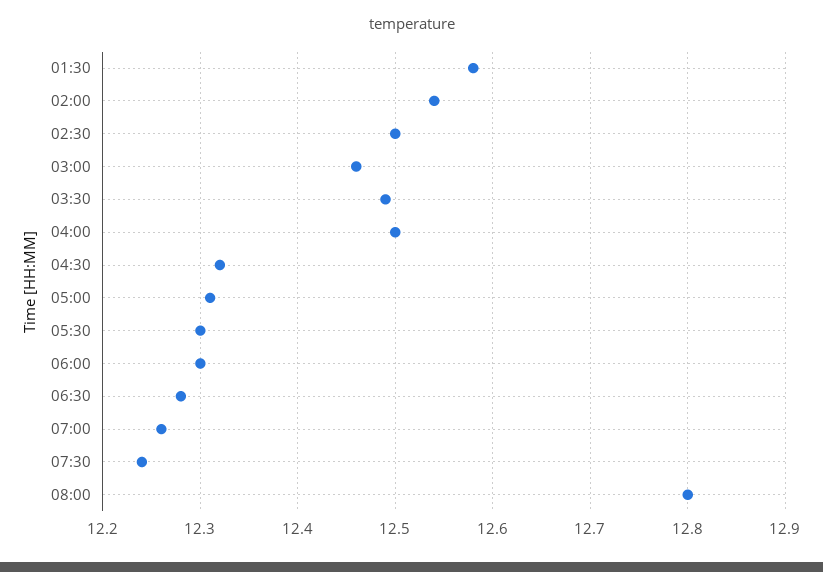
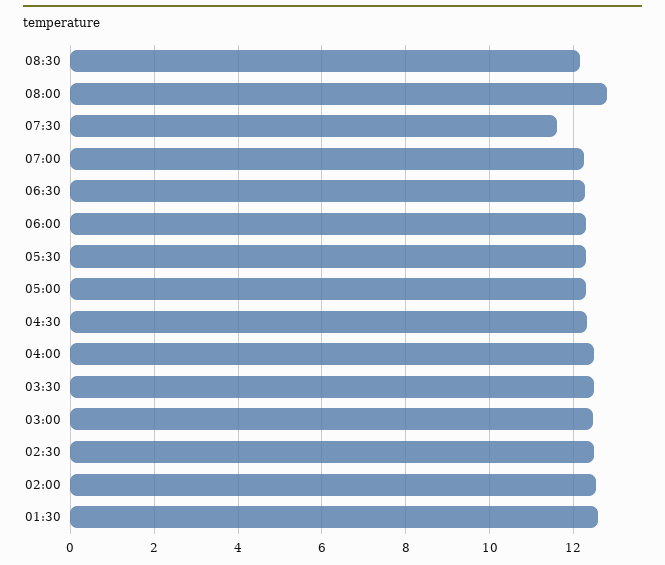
07:30: 12.24 -> 11.6
08:30: none -> 12.2

